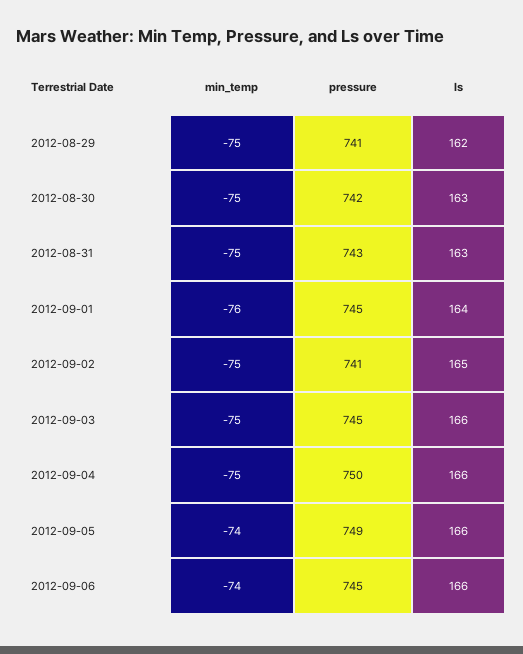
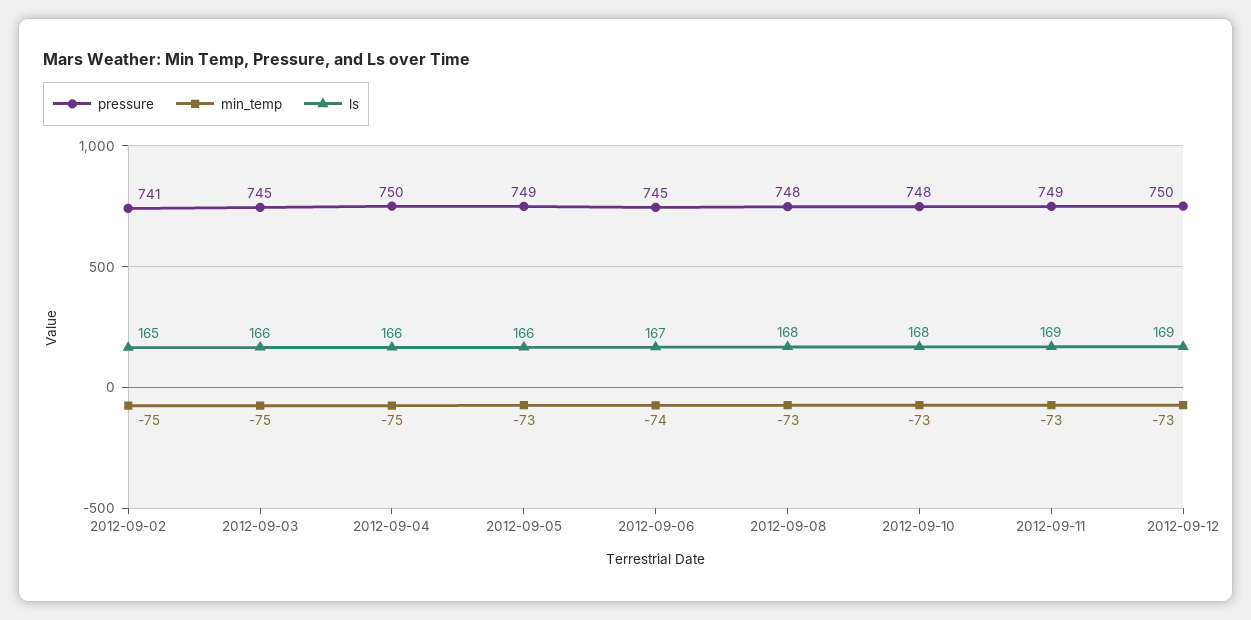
min_temp, 2012-08-29: -75 -> none
pressure, 2012-08-29: 741 -> none
ls, 2012-08-29: 162 -> none
min_temp, 2012-08-30: -75 -> none
pressure, 2012-08-30: 742 -> none
ls, 2012-08-30: 163 -> none
min_temp, 2012-08-31: -75 -> none
pressure, 2012-08-31: 743 -> none
ls, 2012-08-31: 163 -> none
min_temp, 2012-09-01: -76 -> none
pressure, 2012-09-01: 745 -> none
ls, 2012-09-01: 164 -> none
min_temp, 2012-09-05: -74 -> -73
ls, 2012-09-06: 166 -> 167
pressure, 2012-09-08: none -> 748
min_temp, 2012-09-08: none -> -73
ls, 2012-09-08: none -> 168
pressure, 2012-09-10: none -> 748
min_temp, 2012-09-10: none -> -73
ls, 2012-09-10: none -> 168
pressure, 2012-09-11: none -> 749
min_temp, 2012-09-11: none -> -73
ls, 2012-09-11: none -> 169
pressure, 2012-09-12: none -> 750
min_temp, 2012-09-12: none -> -73
ls, 2012-09-12: none -> 169

